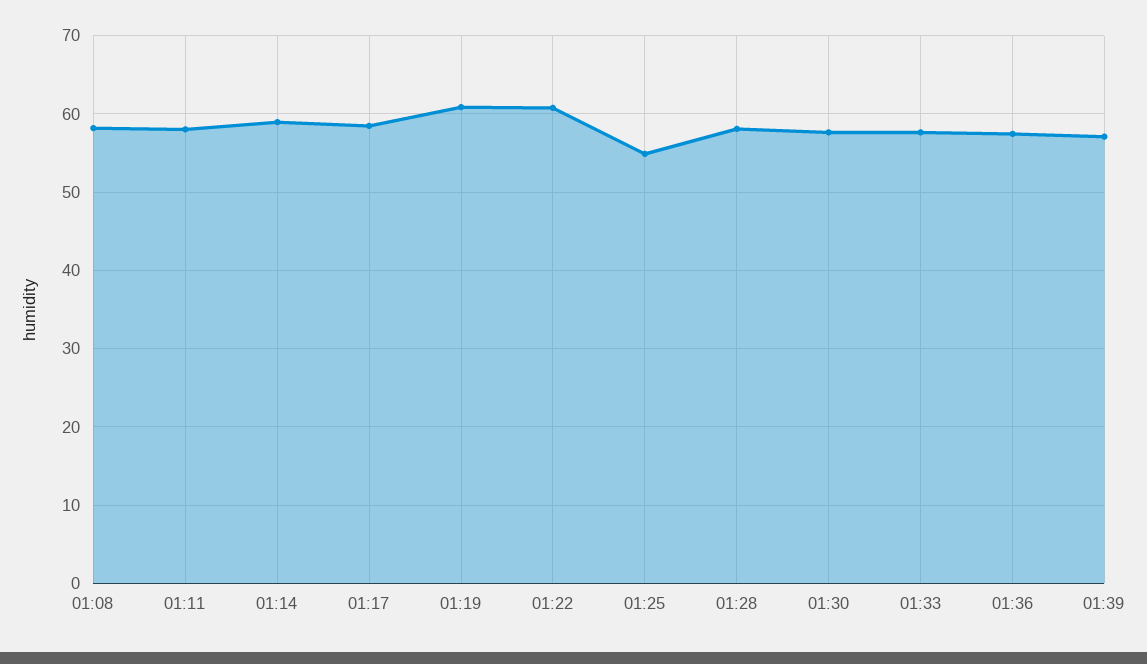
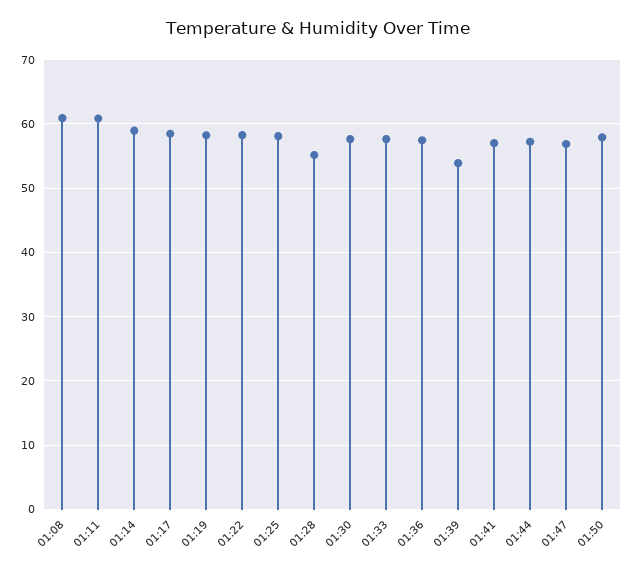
01:08: 58 -> 61
01:11: 58 -> 61
01:19: 61 -> 58
01:22: 61 -> 58
01:25: 55 -> 58
01:28: 58 -> 55
01:39: 57 -> 54
01:41: none -> 57
01:44: none -> 57
01:47: none -> 57
01:50: none -> 58

